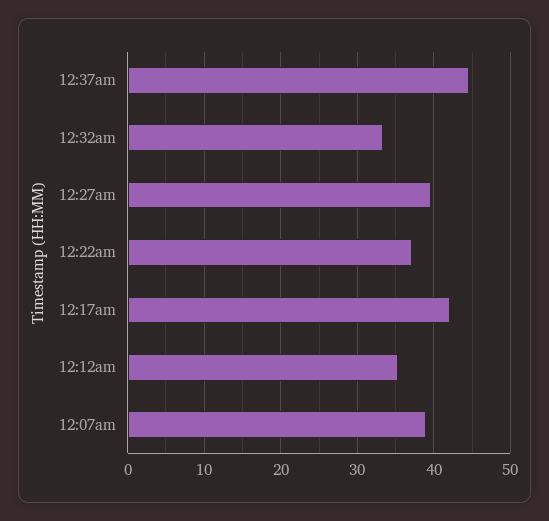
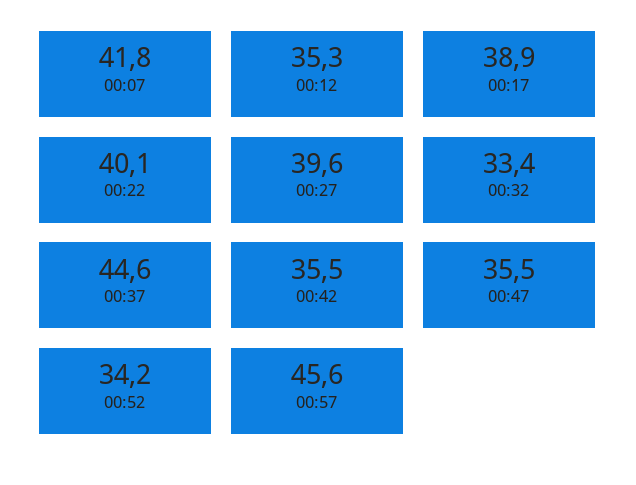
12:22am: 37 -> 40.1
12:17am: 42 -> 38.9
12:07am: 39 -> 41.8
00:42: none -> 35.5
00:47: none -> 35.5
00:52: none -> 34.2
00:57: none -> 45.6

